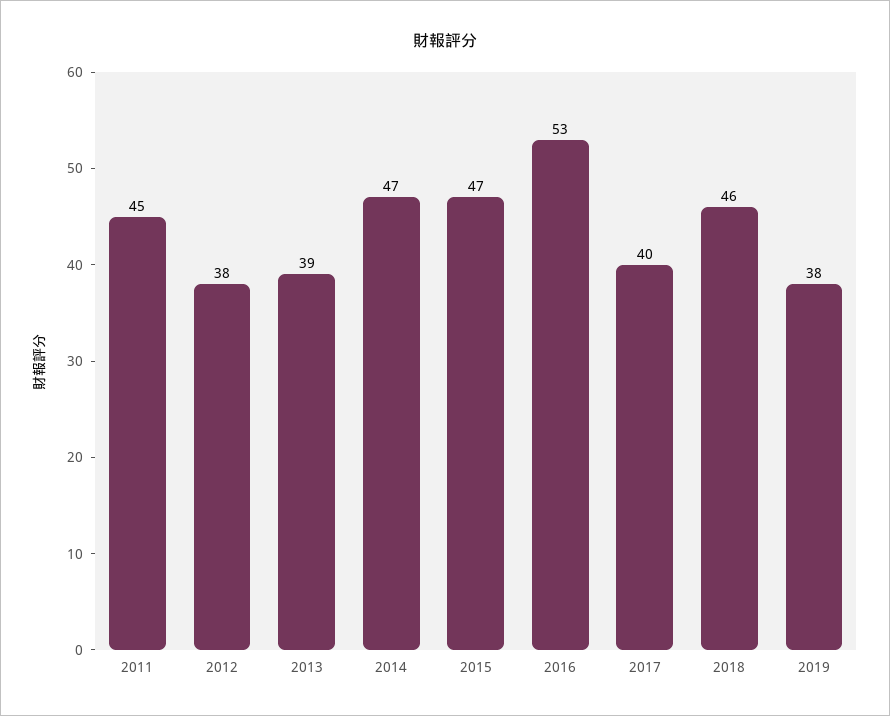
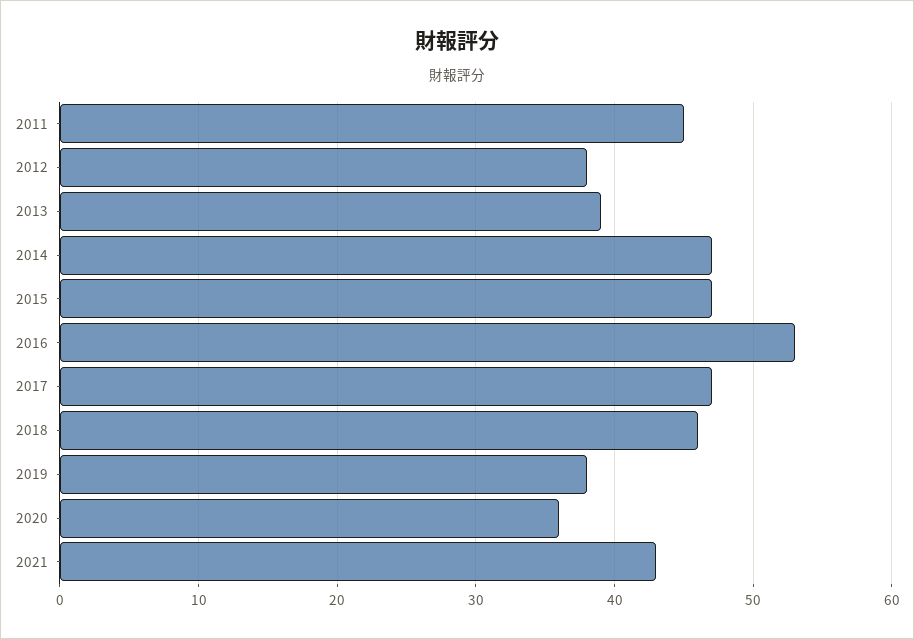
2017: 40 -> 47
2020: none -> 36
2021: none -> 43

